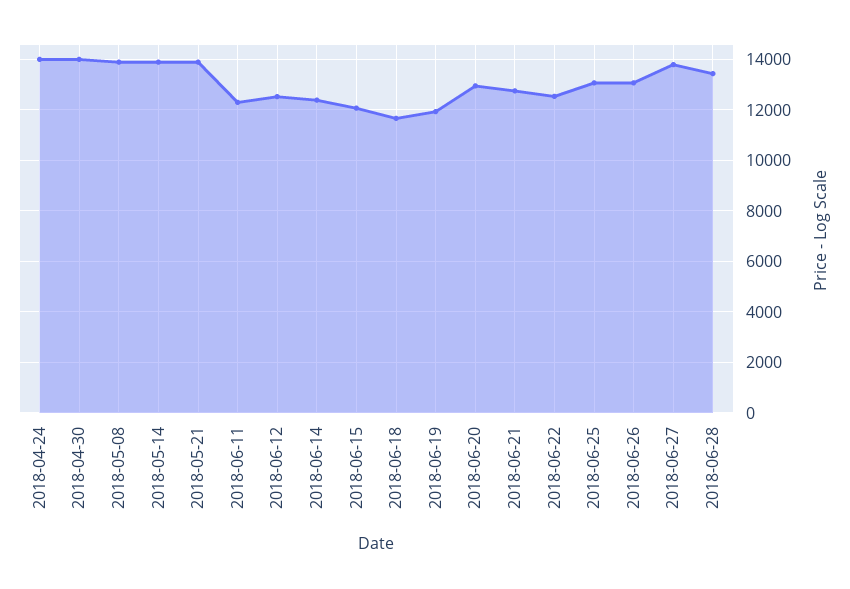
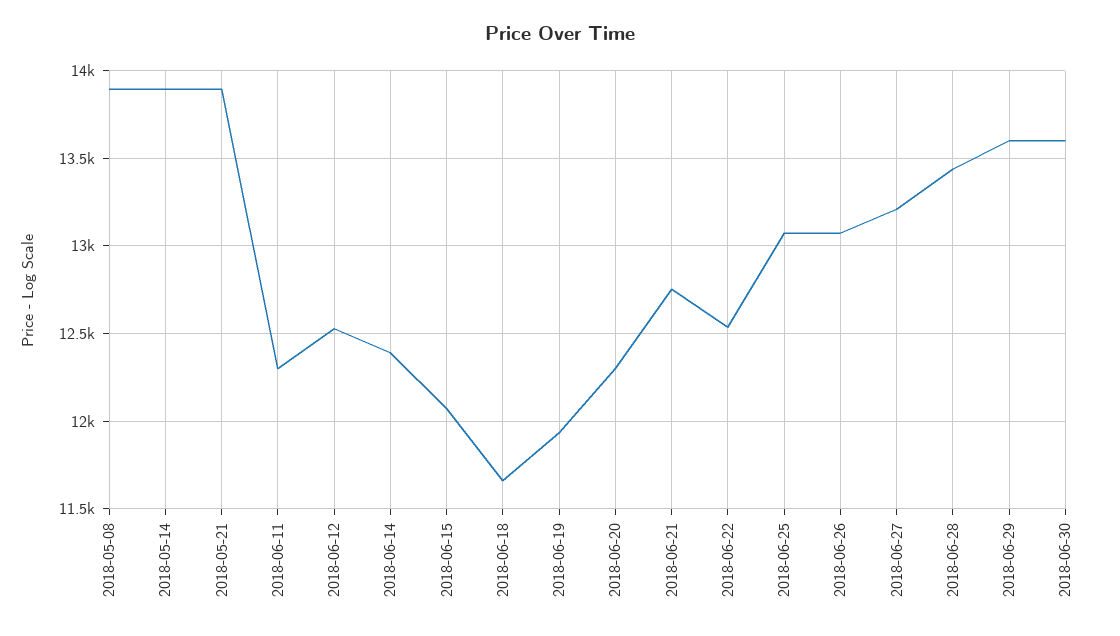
2018-04-24: 14000 -> none
2018-04-30: 14000 -> none
2018-06-20: 13000 -> 12300
2018-06-27: 13750 -> 13200
2018-06-29: none -> 13600
2018-06-30: none -> 13600

